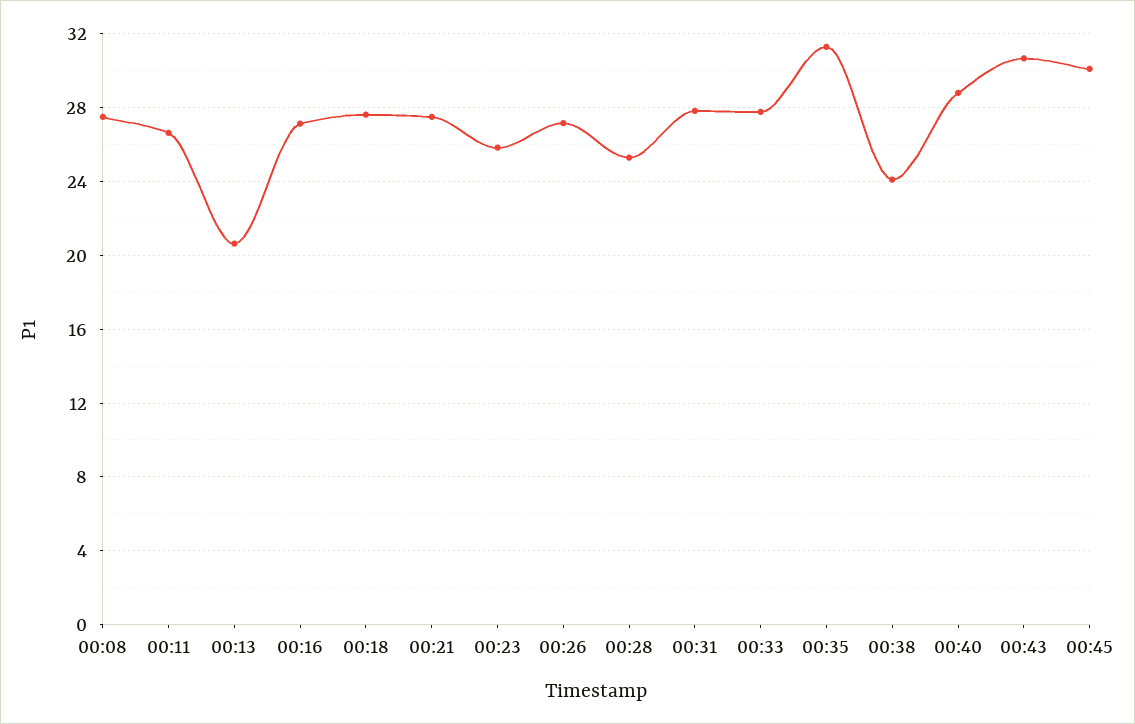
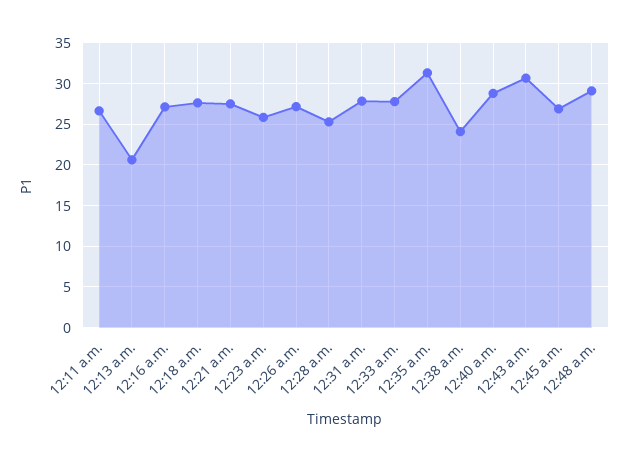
00:08: 27.5 -> none
00:45: 30 -> 27
12:48 a.m.: none -> 29

